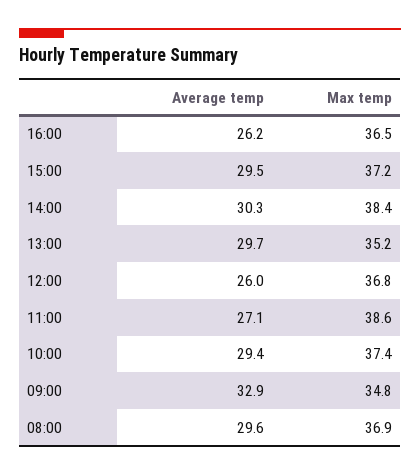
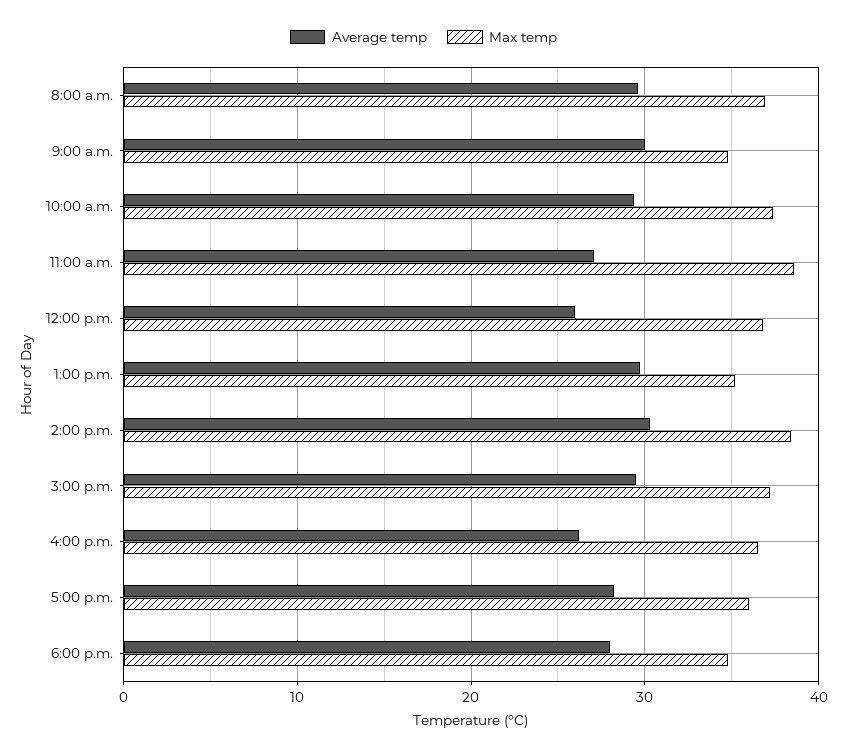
Average temp, 09:00: 32.9 -> 30
Average temp, 5:00 p.m.: none -> 28
Max temp, 5:00 p.m.: none -> 36
Average temp, 6:00 p.m.: none -> 28
Max temp, 6:00 p.m.: none -> 35

